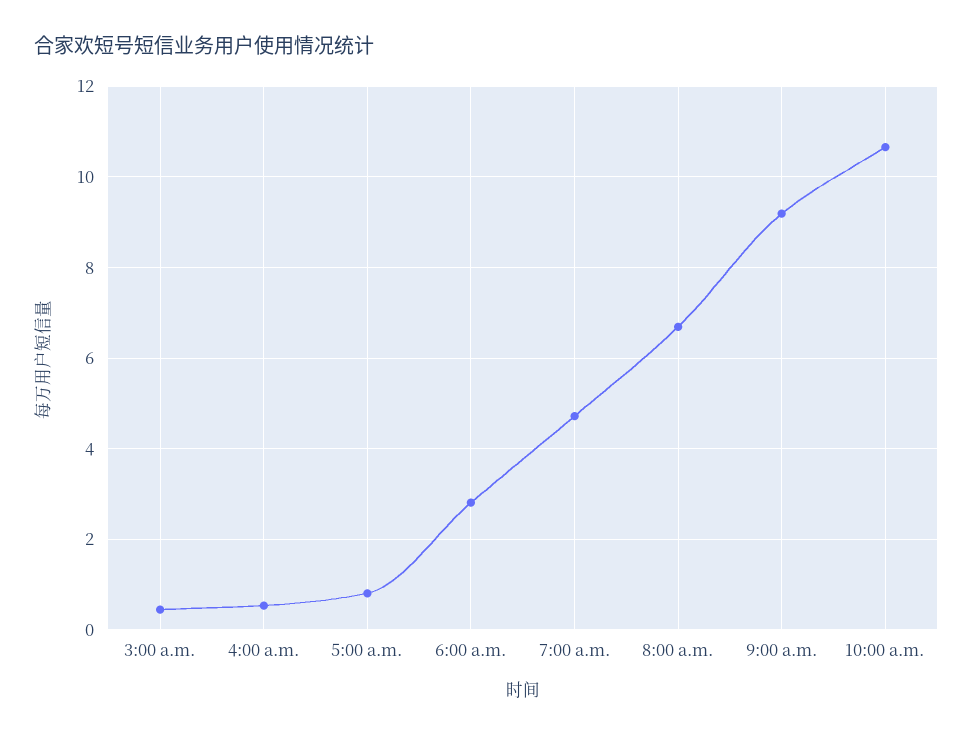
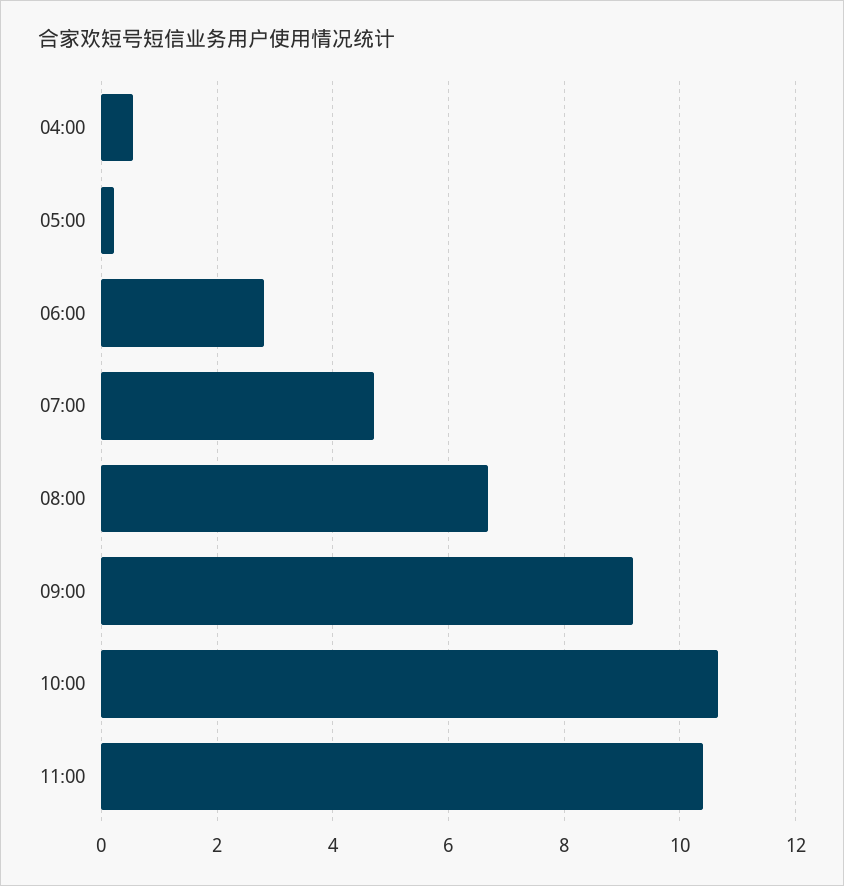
3:00 a.m.: 0.4 -> none
5:00 a.m.: 0.8 -> 0.2
11:00: none -> 10.4

